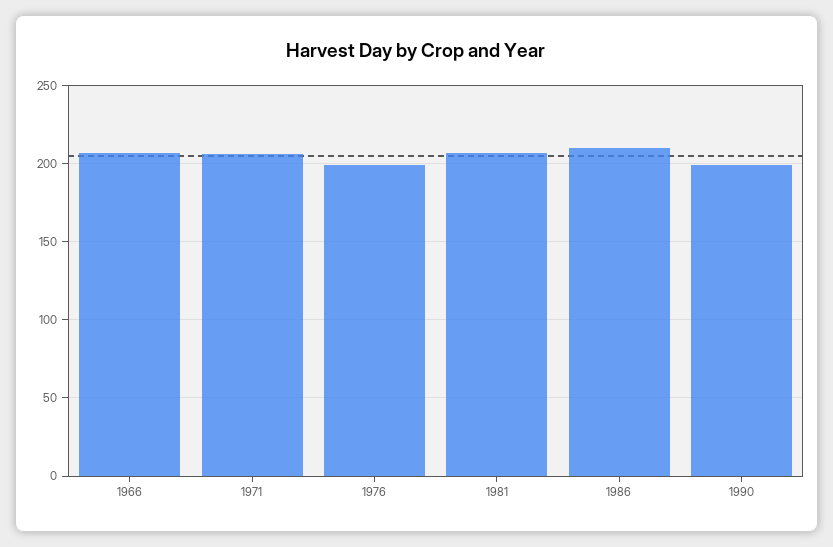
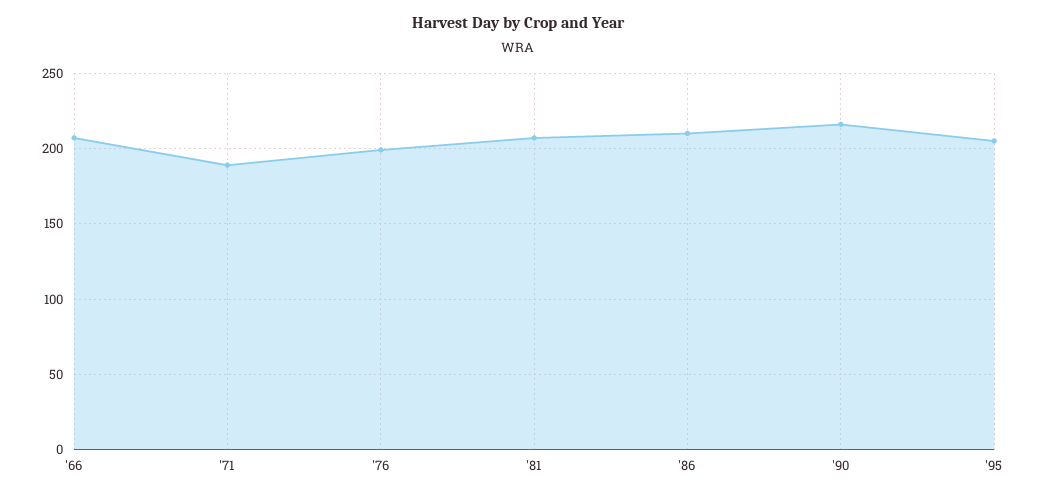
1971: 205 -> 190
1990: 200 -> 215
'95: none -> 205

